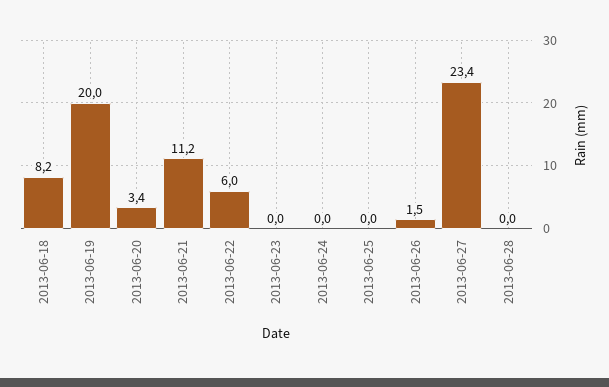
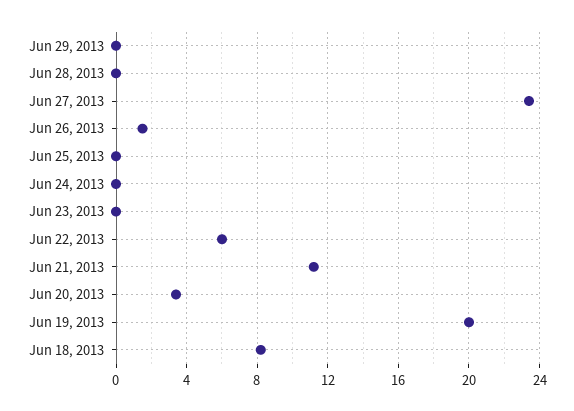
Jun 29, 2013: none -> 0

